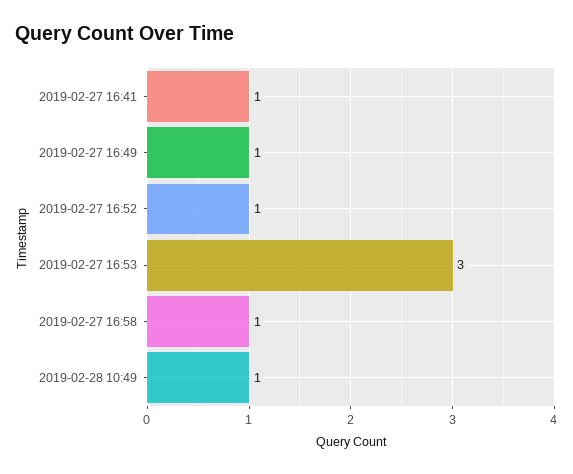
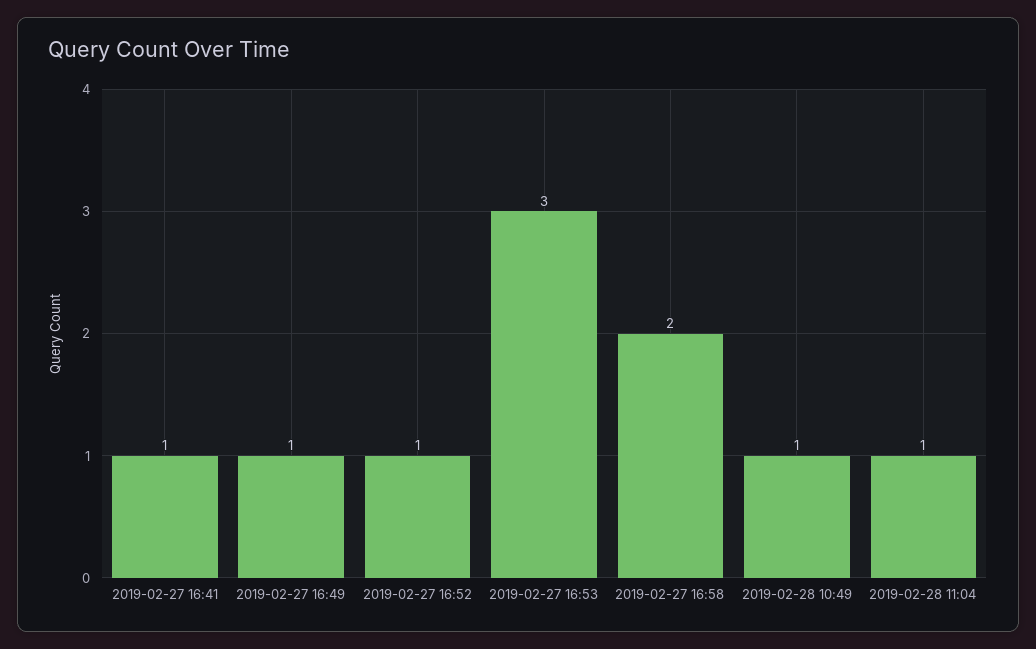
2019-02-27 16:58: 1 -> 2
2019-02-28 11:04: none -> 1

